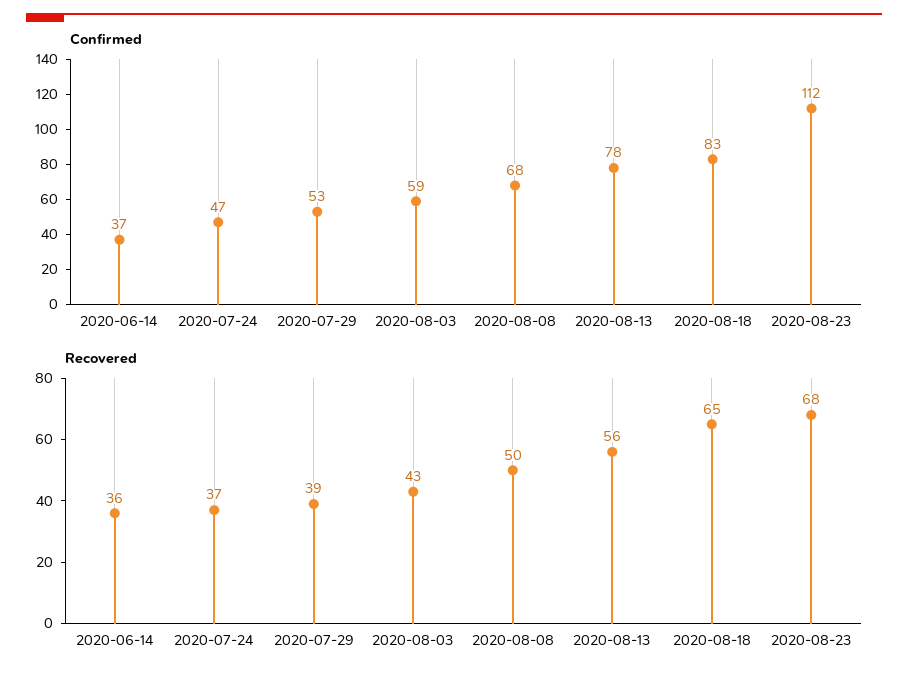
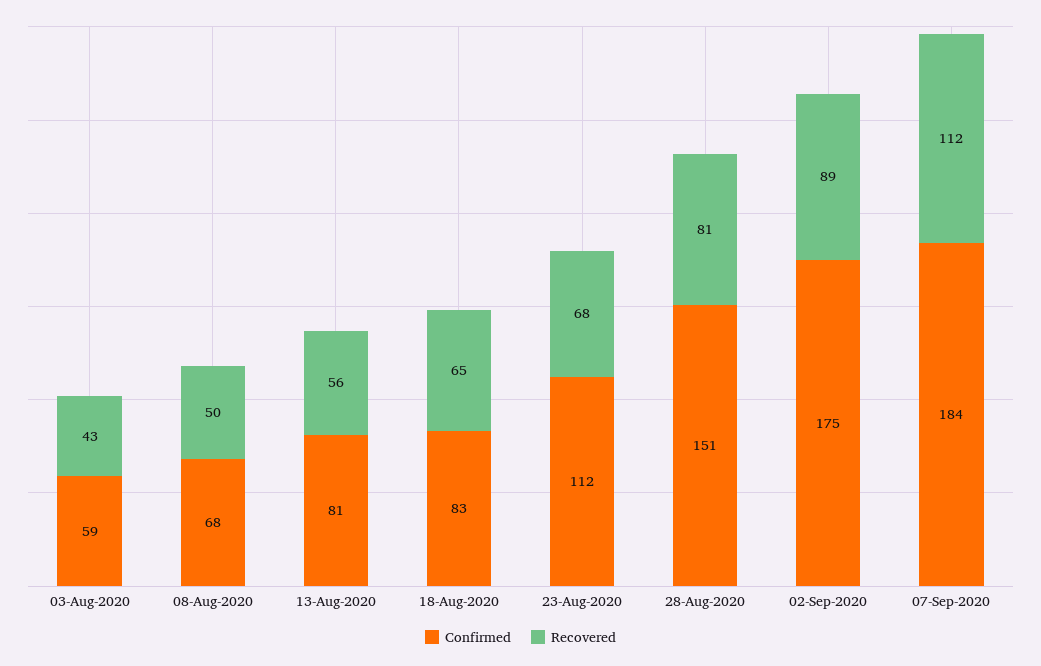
Confirmed, 2020-06-14: 37 -> none
Confirmed, 2020-07-24: 47 -> none
Confirmed, 2020-07-29: 53 -> none
Confirmed, 2020-08-13: 78 -> 81
Recovered, 2020-06-14: 36 -> none
Recovered, 2020-07-24: 37 -> none
Recovered, 2020-07-29: 39 -> none
Confirmed, 28-Aug-2020: none -> 151
Recovered, 28-Aug-2020: none -> 81
Confirmed, 02-Sep-2020: none -> 175
Recovered, 02-Sep-2020: none -> 89
Confirmed, 07-Sep-2020: none -> 184
Recovered, 07-Sep-2020: none -> 112

